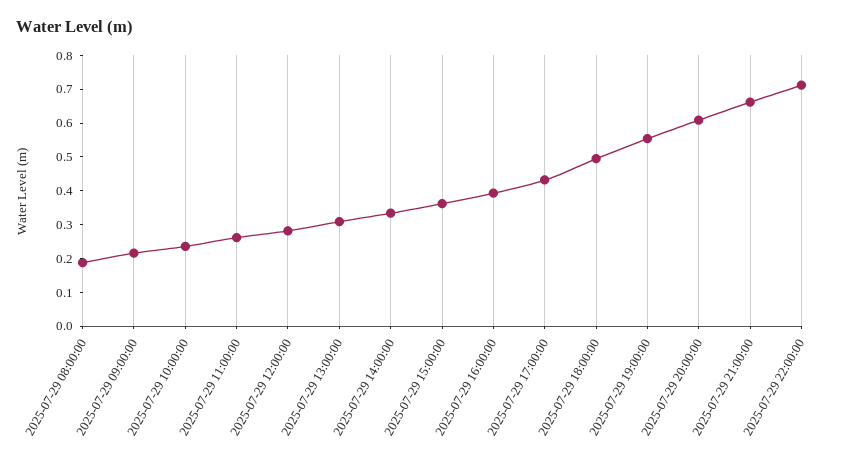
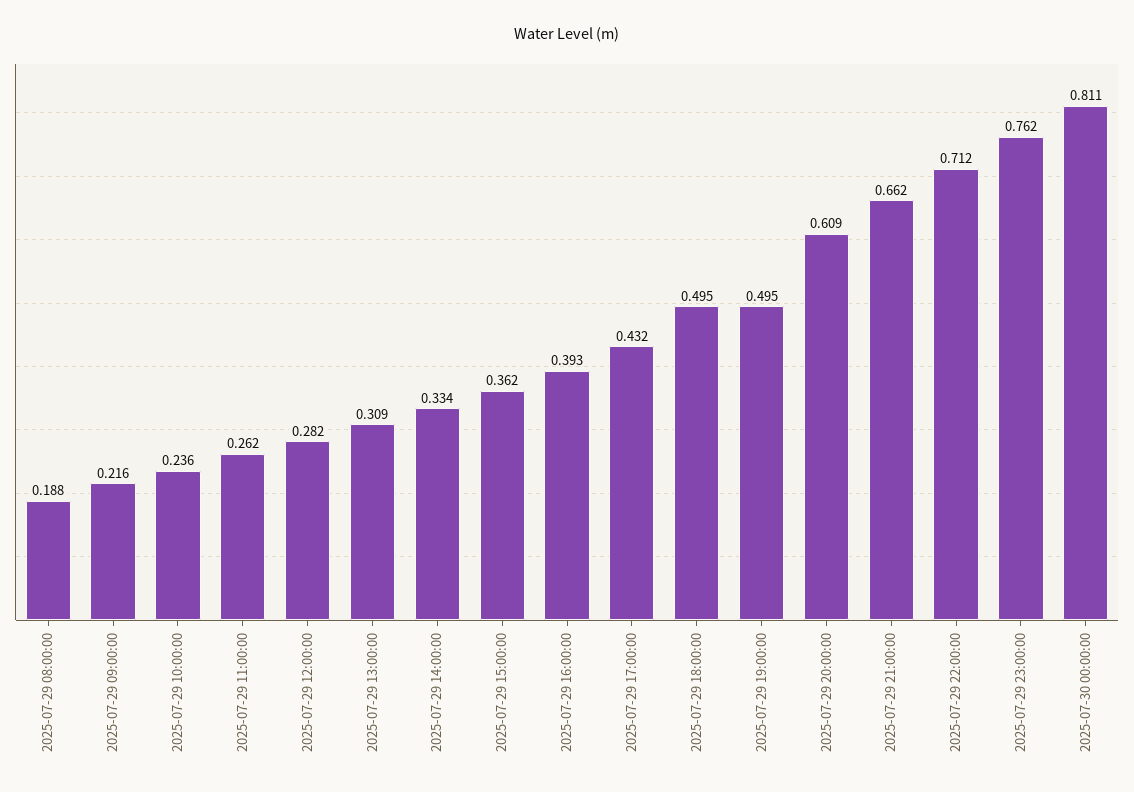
2025-07-29 19:00:00: 0.55 -> 0.495
2025-07-29 23:00:00: none -> 0.762
2025-07-30 00:00:00: none -> 0.811

